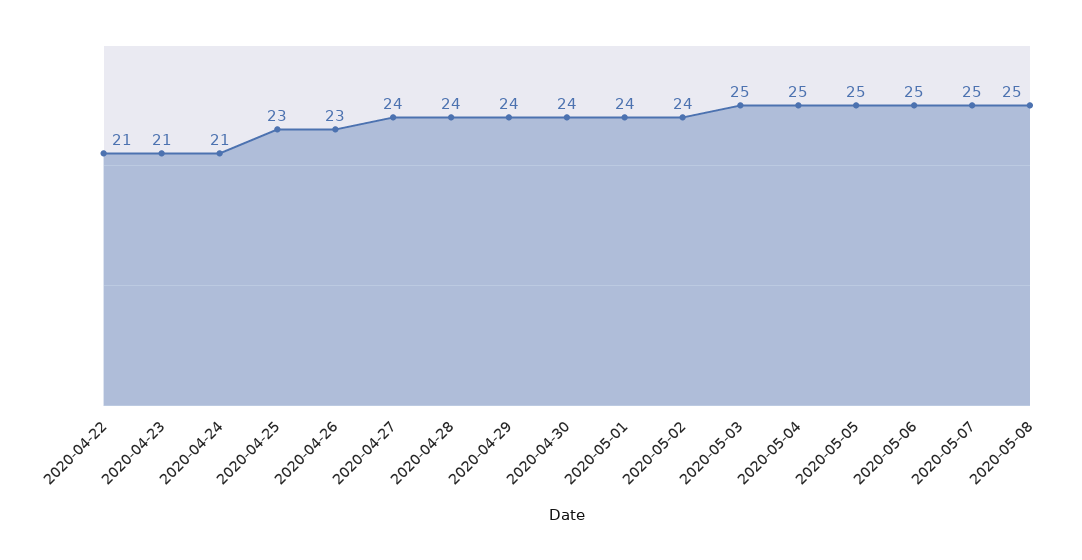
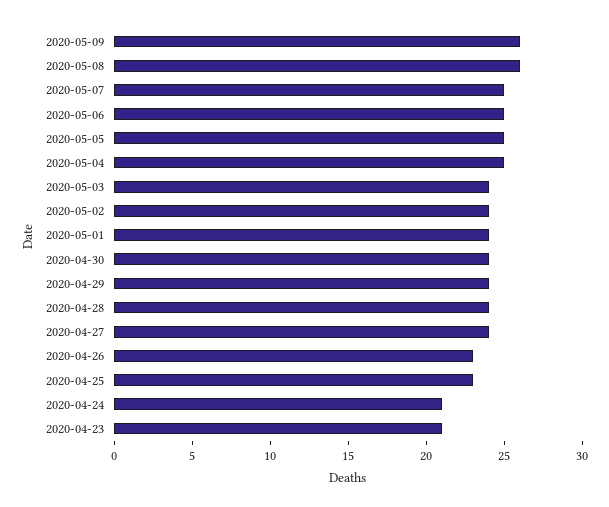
2020-04-22: 21 -> none
2020-05-03: 25 -> 24
2020-05-08: 25 -> 26
2020-05-09: none -> 26

